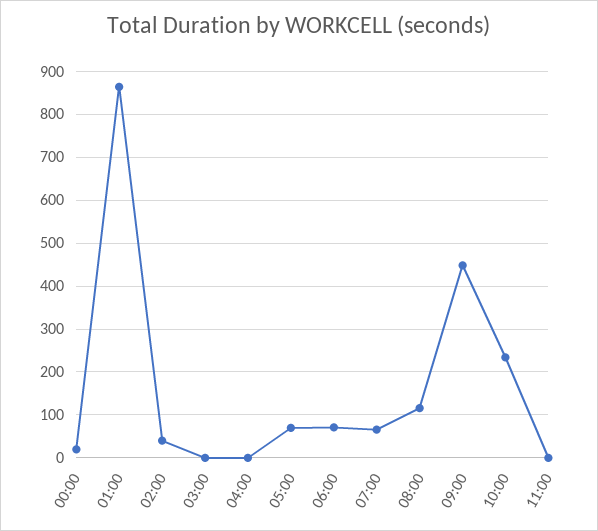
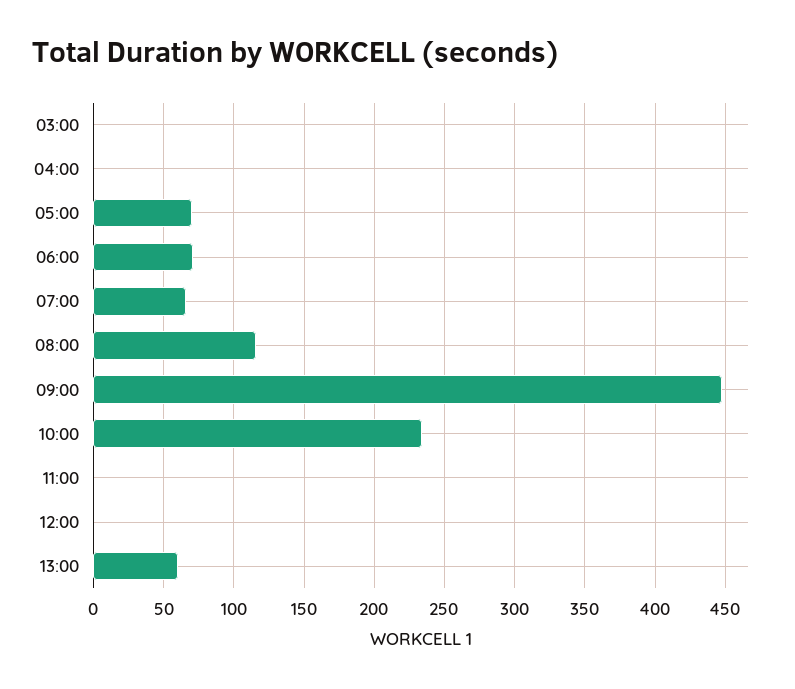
00:00: 20 -> none
01:00: 860 -> none
02:00: 40 -> none
12:00: none -> 0
13:00: none -> 60

